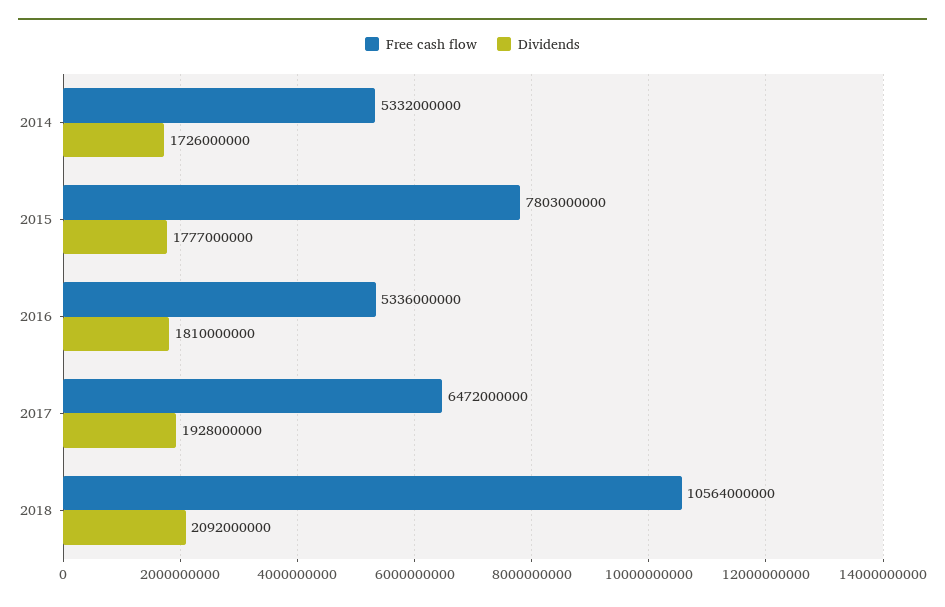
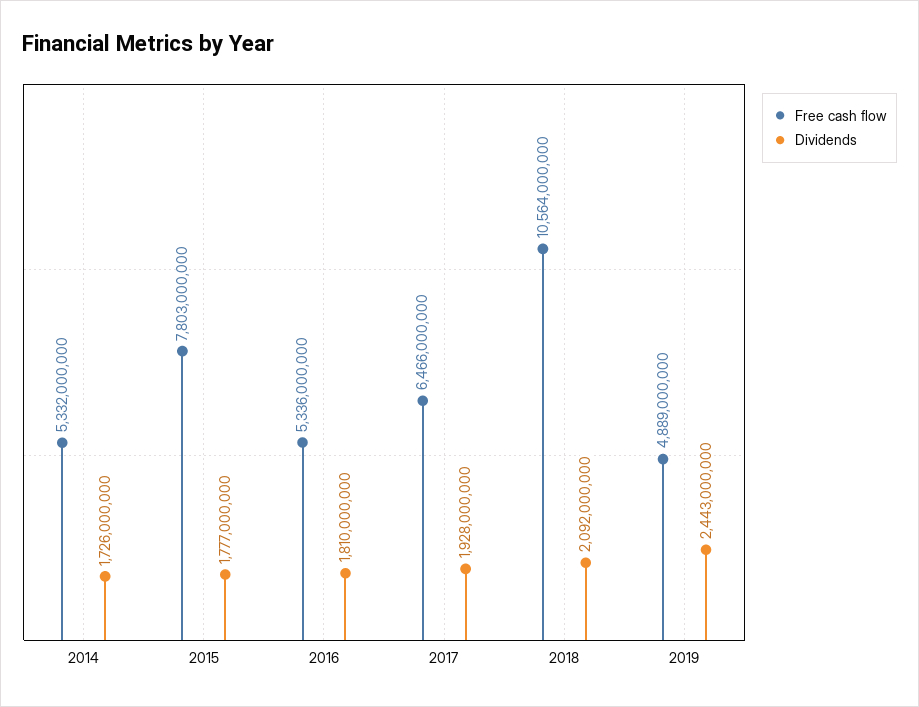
Free cash flow, 2017: 6472000000 -> 6466000000
Free cash flow, 2019: none -> 4889000000
Dividends, 2019: none -> 2443000000

